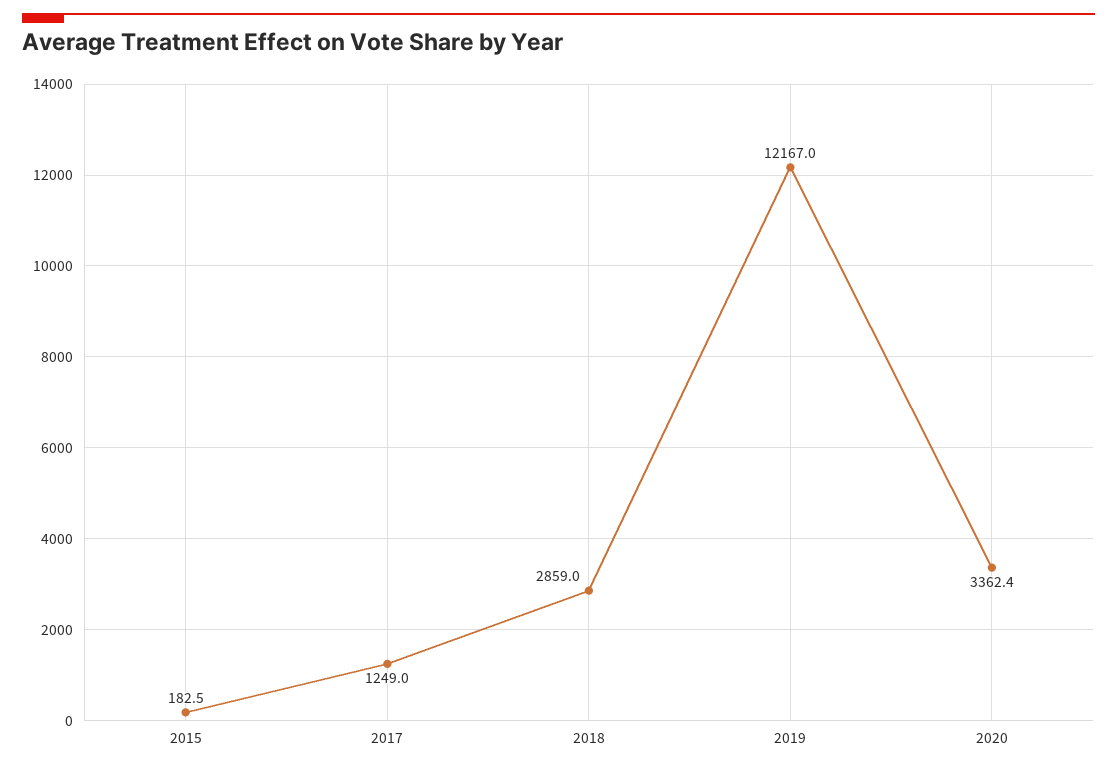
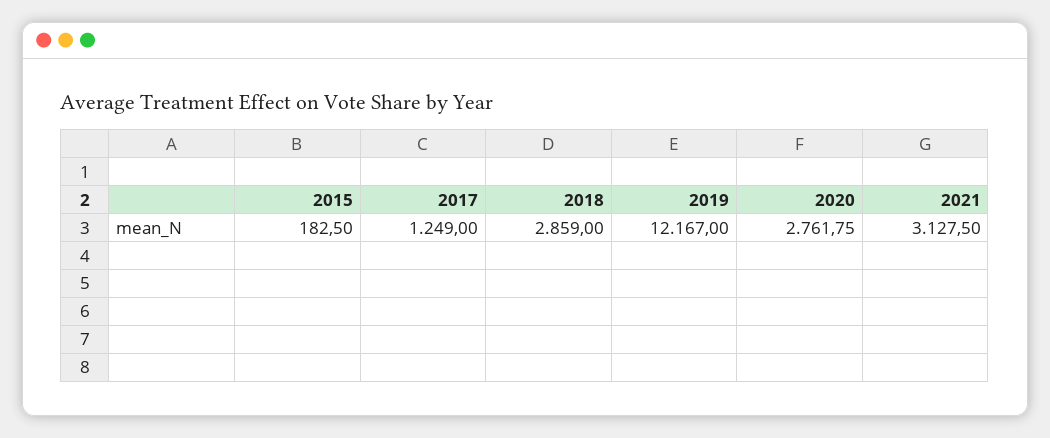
2020: 3362.4 -> 2761.75
2021: none -> 3127.5

